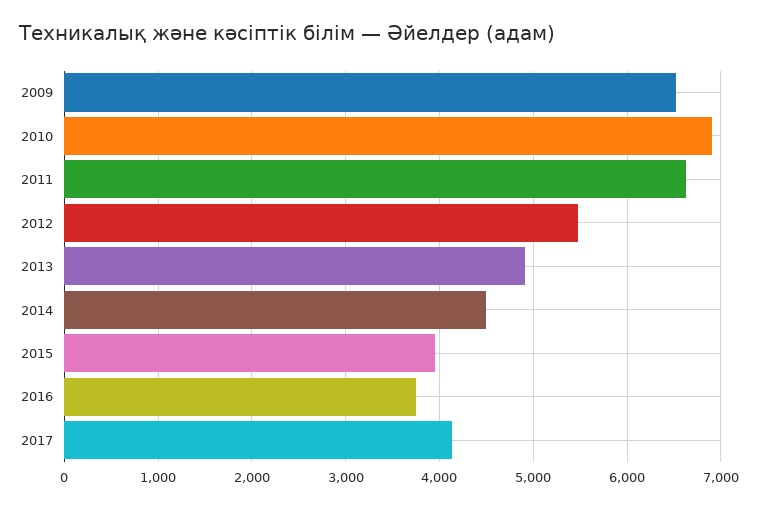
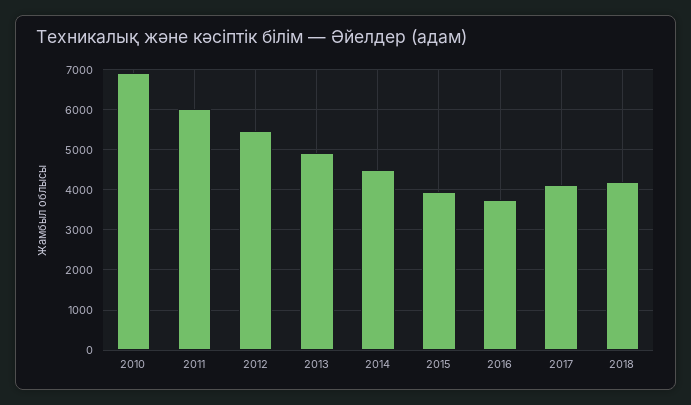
2009: 6500 -> none
2011: 6600 -> 6000
2018: none -> 4200

